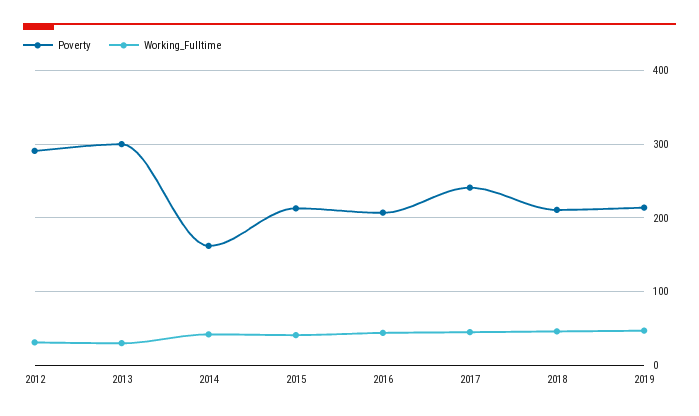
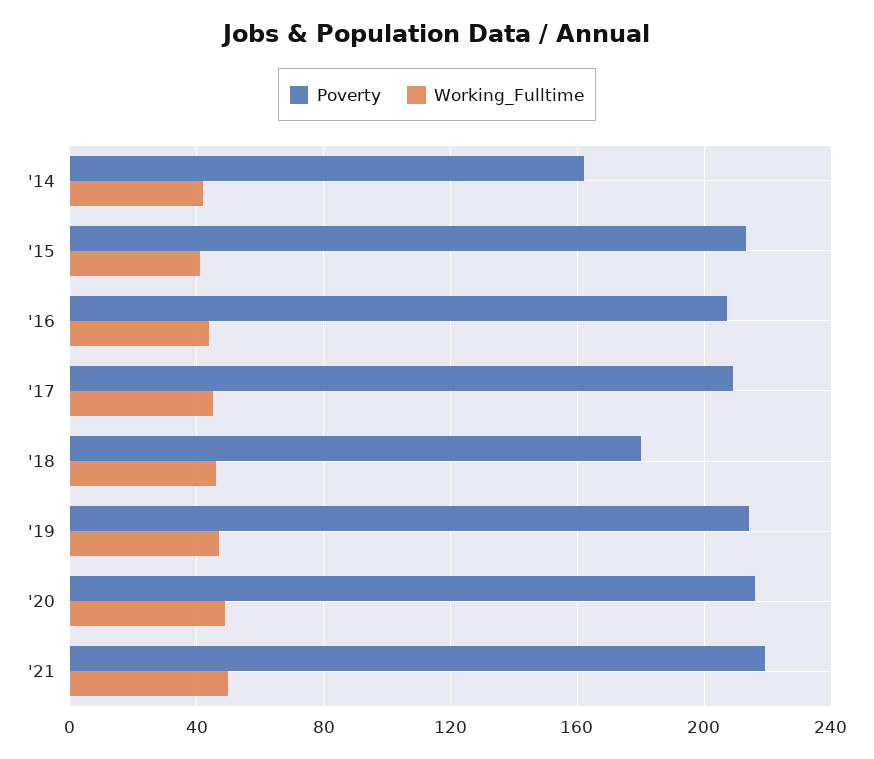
Poverty, 2012: 290 -> none
Working_Fulltime, 2012: 30 -> none
Poverty, 2013: 300 -> none
Working_Fulltime, 2013: 30 -> none
Poverty, 2017: 240 -> 210
Poverty, 2018: 210 -> 180
Poverty, '20: none -> 215
Working_Fulltime, '20: none -> 50
Poverty, '21: none -> 220
Working_Fulltime, '21: none -> 50

